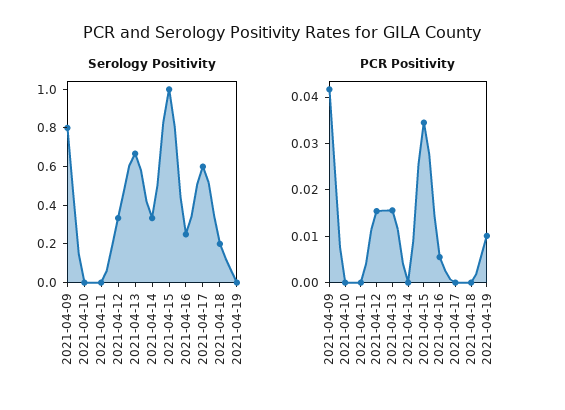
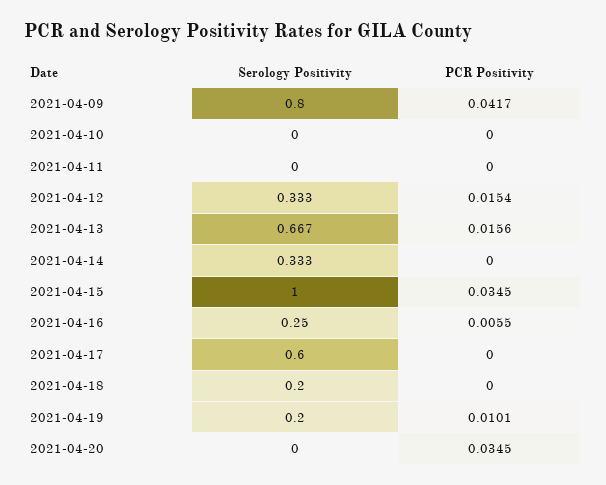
Serology Positivity, 2021-04-19: 0 -> 0.2
Serology Positivity, 2021-04-20: none -> 0
PCR Positivity, 2021-04-20: none -> 0.0345

